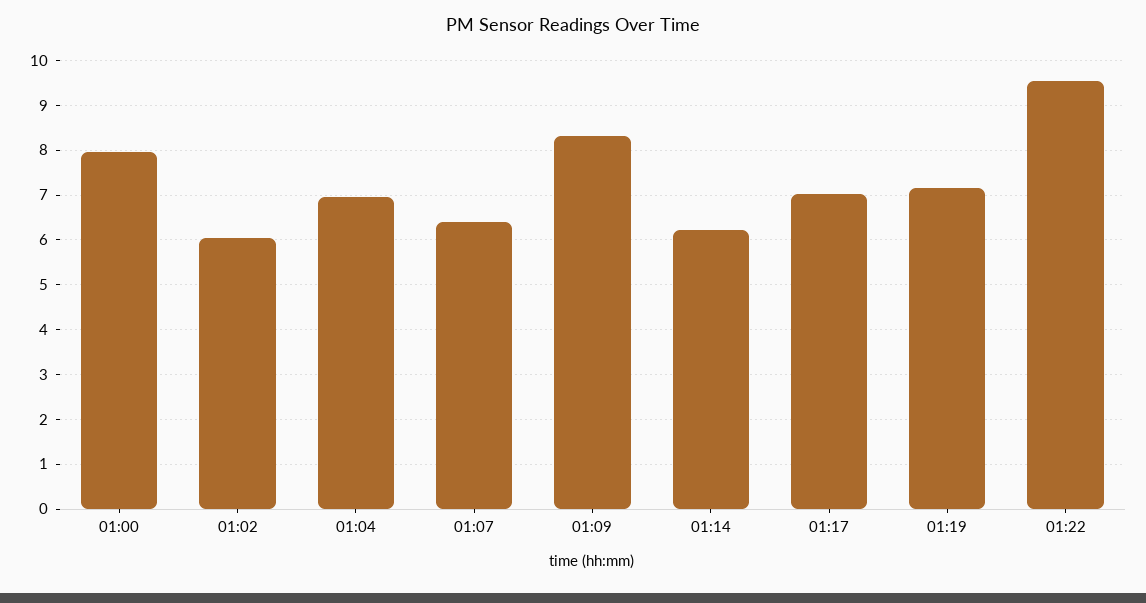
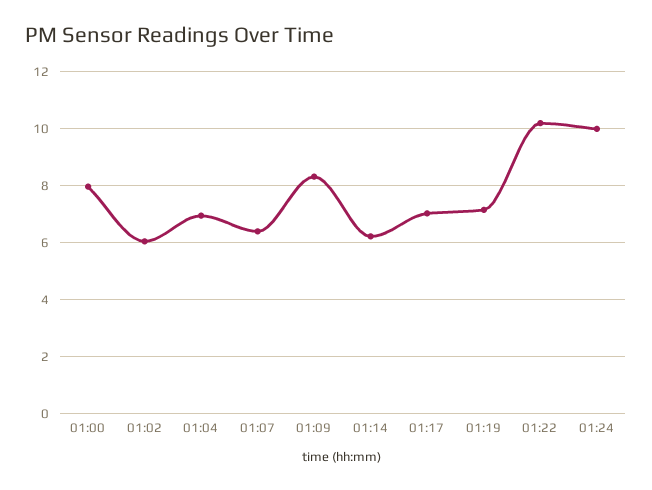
01:22: 9.6 -> 10.25
01:24: none -> 10

